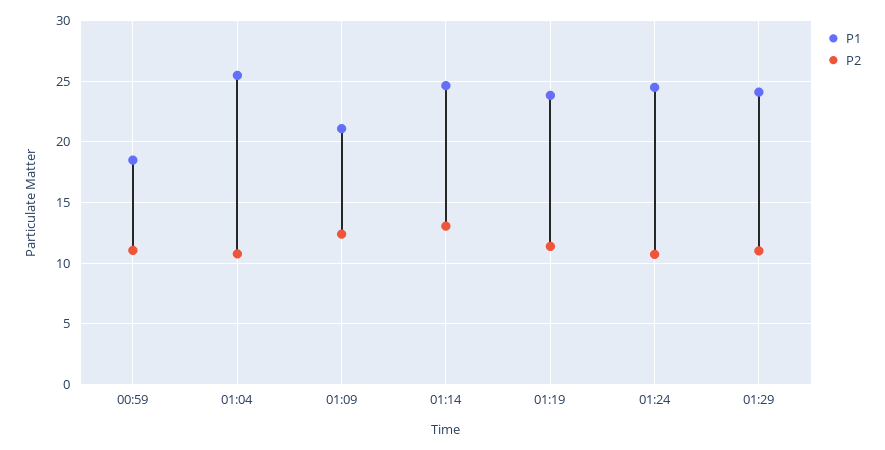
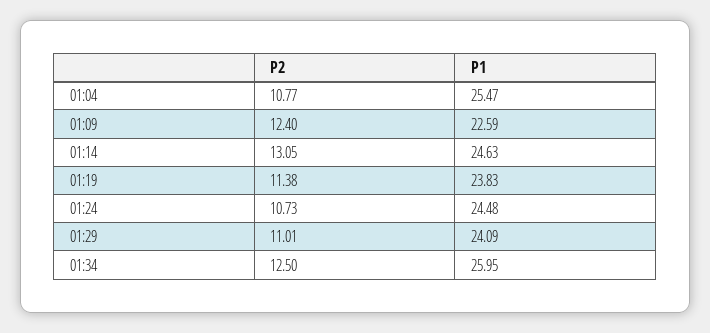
P1, 00:59: 18.5 -> none
P2, 00:59: 11 -> none
P1, 01:09: 21 -> 22.59
P2, 01:34: none -> 12.5
P1, 01:34: none -> 25.95

